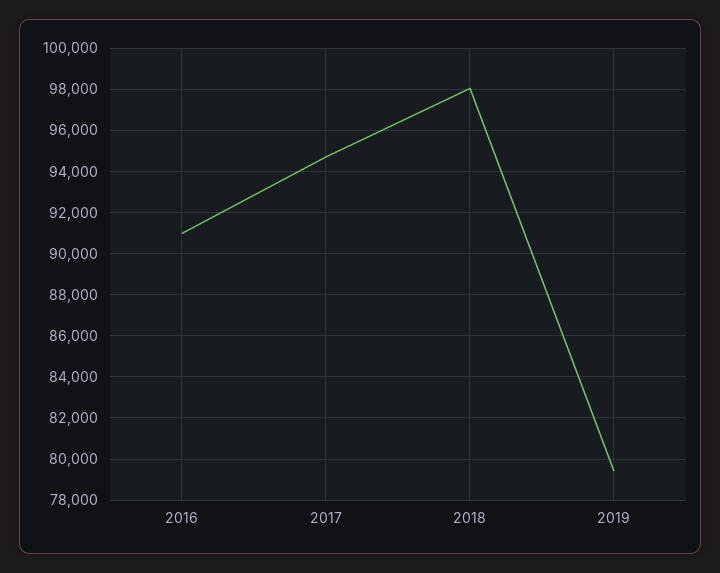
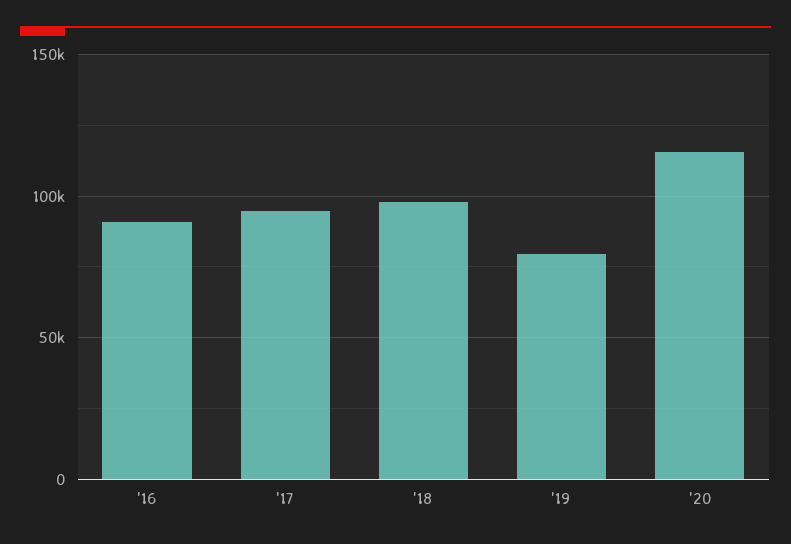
'20: none -> 115000

